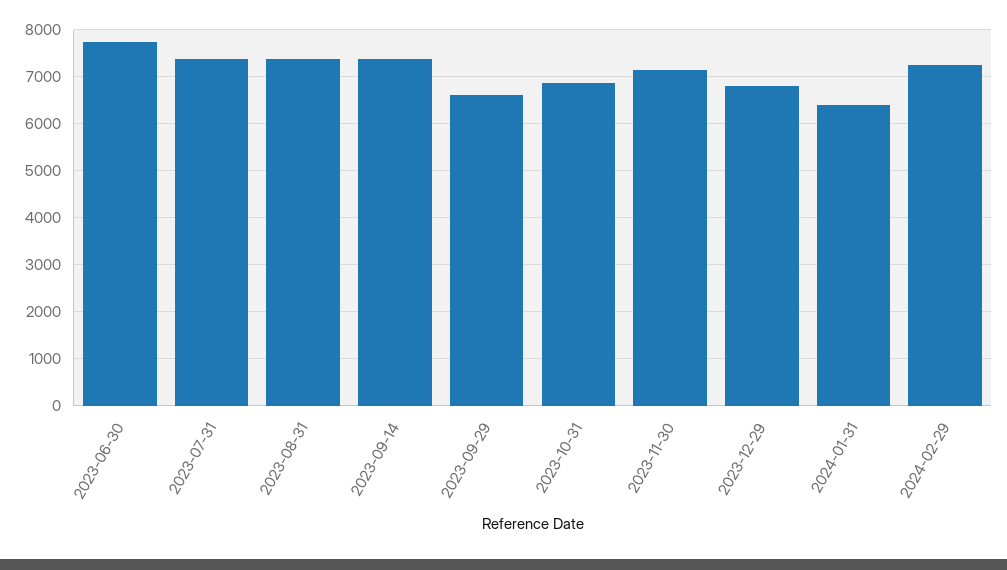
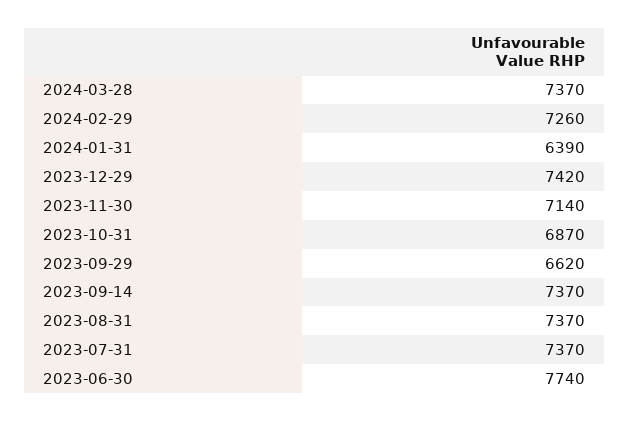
2023-12-29: 6800 -> 7420
2024-03-28: none -> 7370

